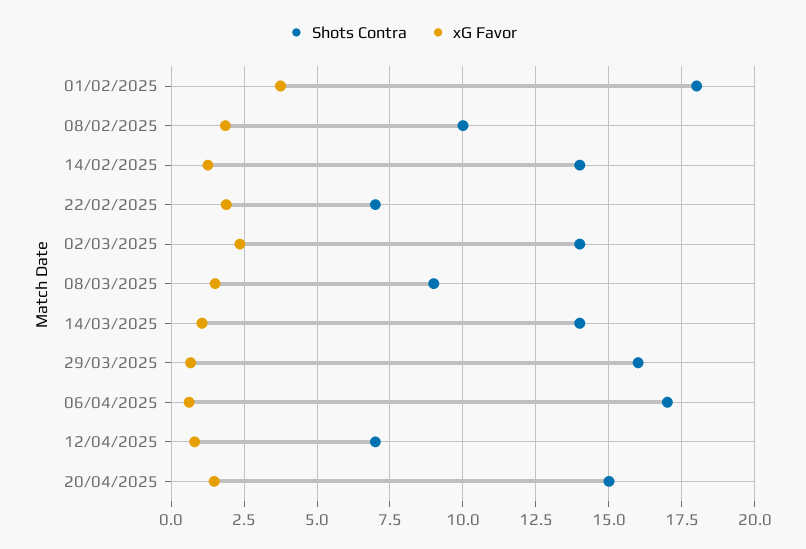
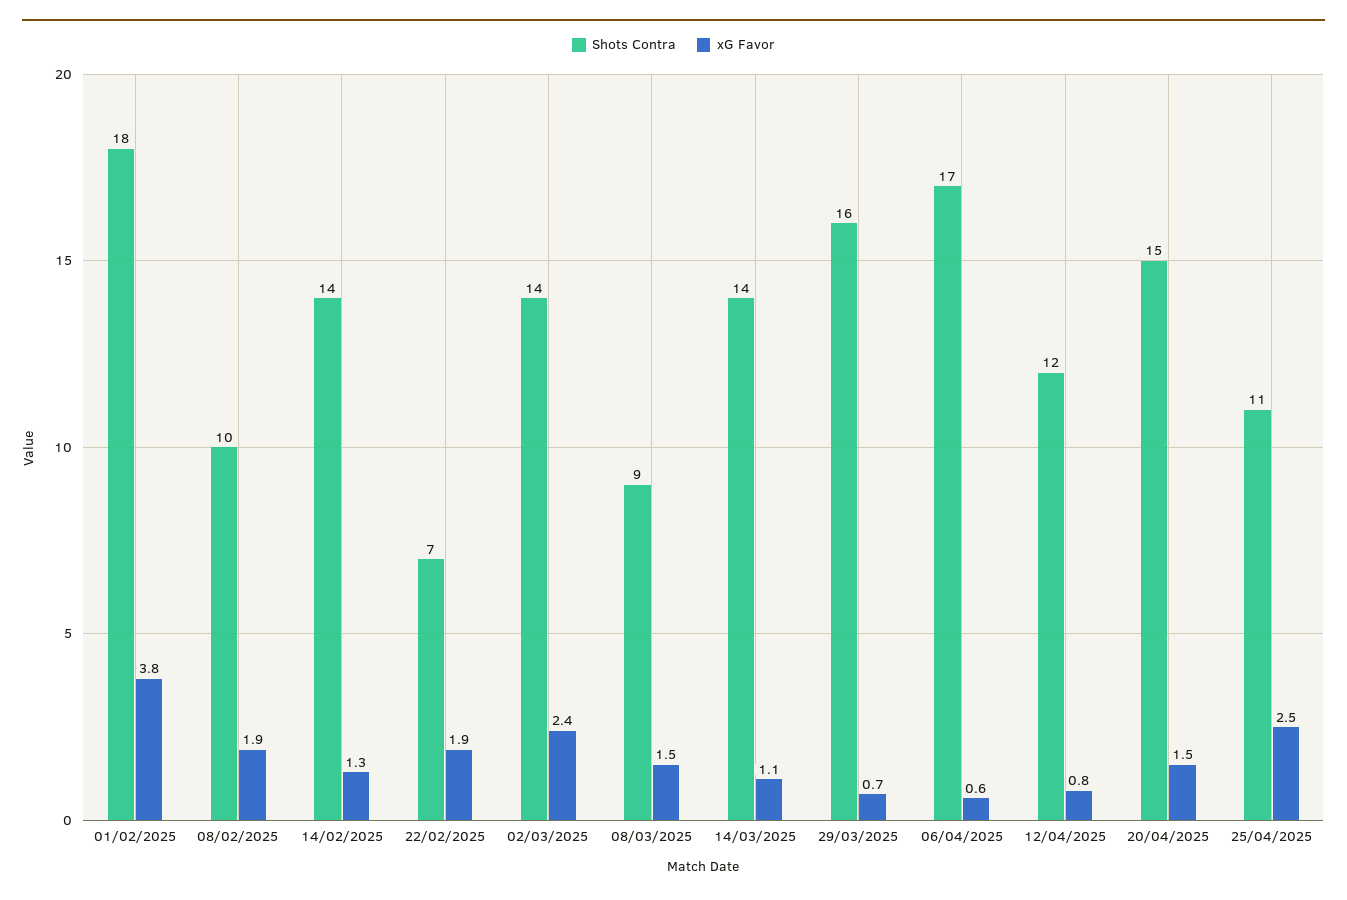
Shots Contra, 12/04/2025: 7 -> 12
Shots Contra, 25/04/2025: none -> 11
xG Favor, 25/04/2025: none -> 2.5

